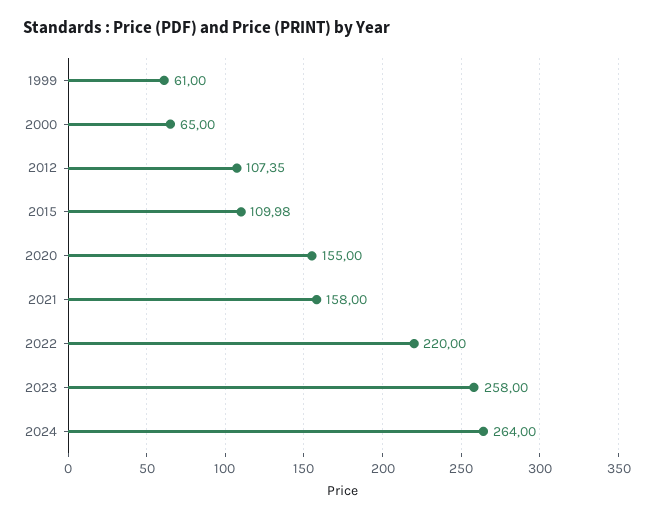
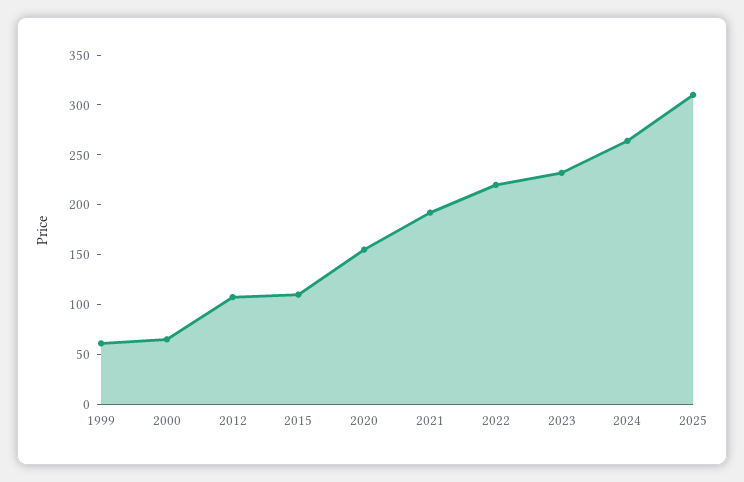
2021: 158 -> 190
2023: 258 -> 230
2025: none -> 310

